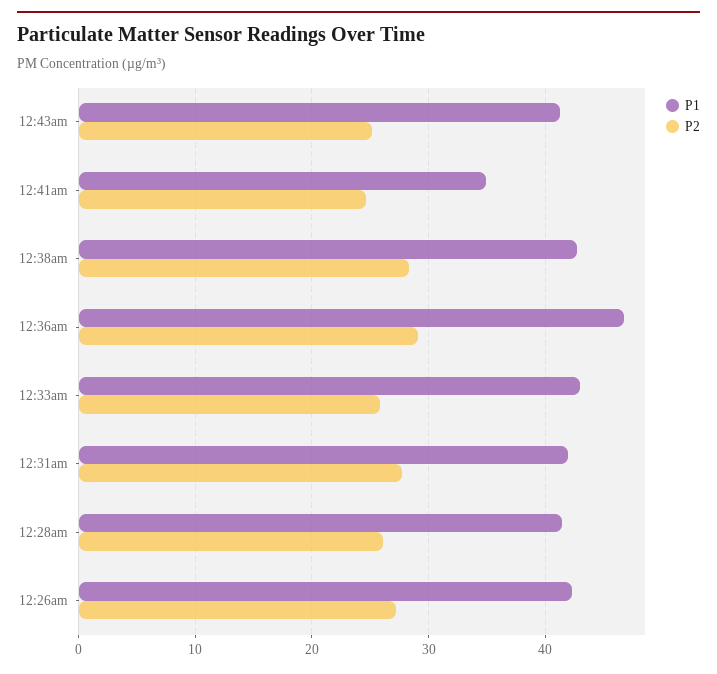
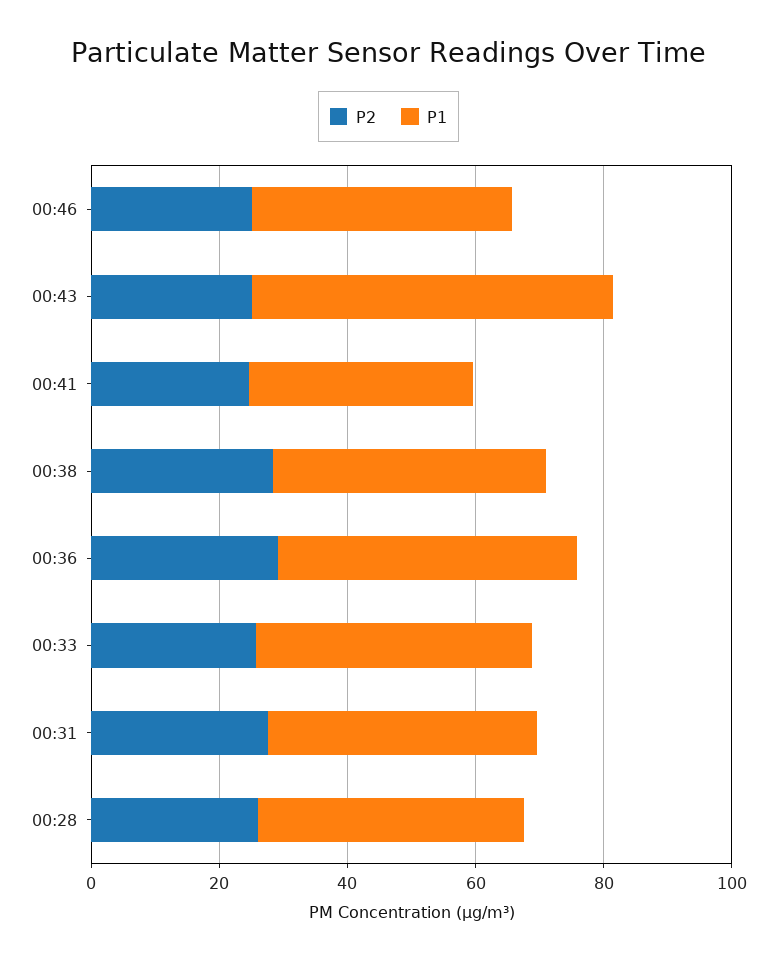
P1, 12:43am: 41 -> 55
P1, 12:26am: 42 -> none
P2, 12:26am: 27 -> none
P2, 00:46: none -> 25
P1, 00:46: none -> 40

